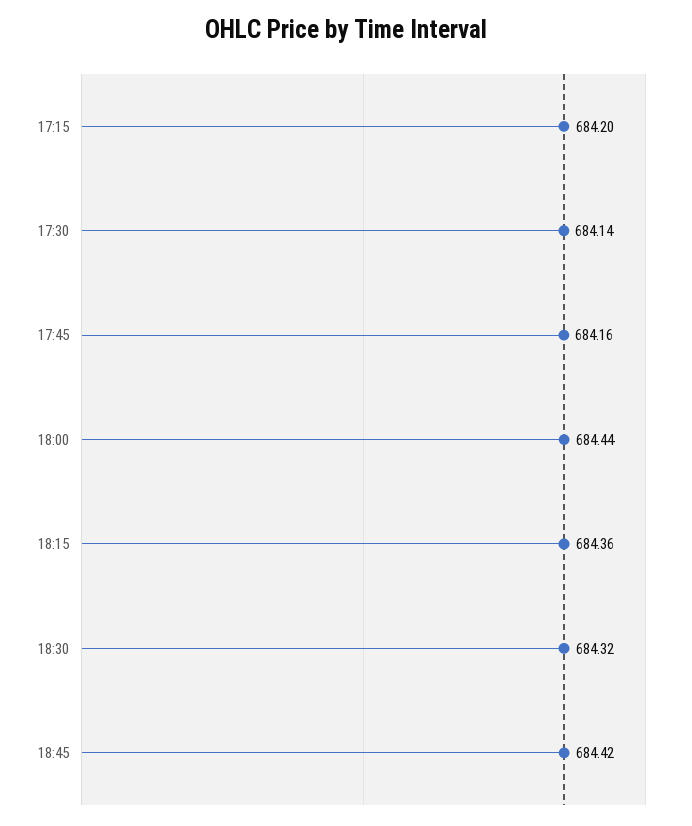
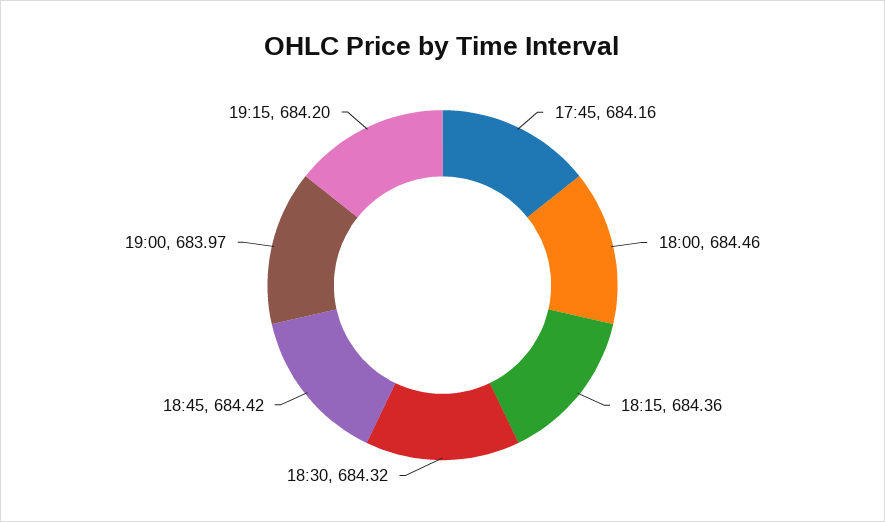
17:15: 684.2 -> none
17:30: 684.14 -> none
18:00: 684.44 -> 684.46
19:00: none -> 683.97
19:15: none -> 684.2

